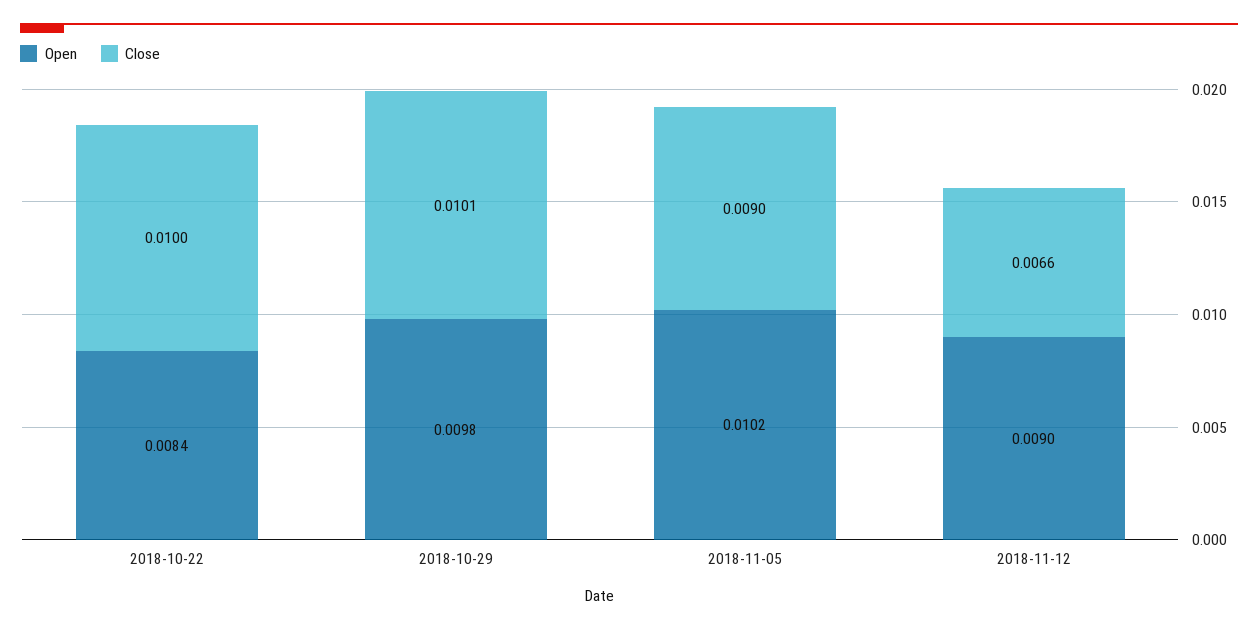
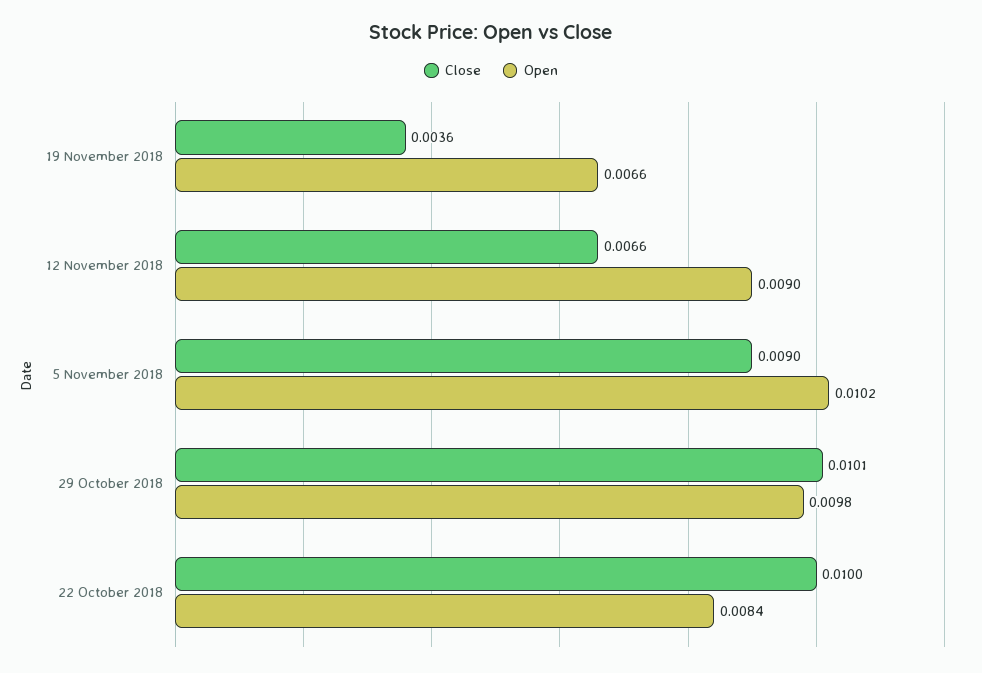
Close, 19 November 2018: none -> 0.0036
Open, 19 November 2018: none -> 0.0066

